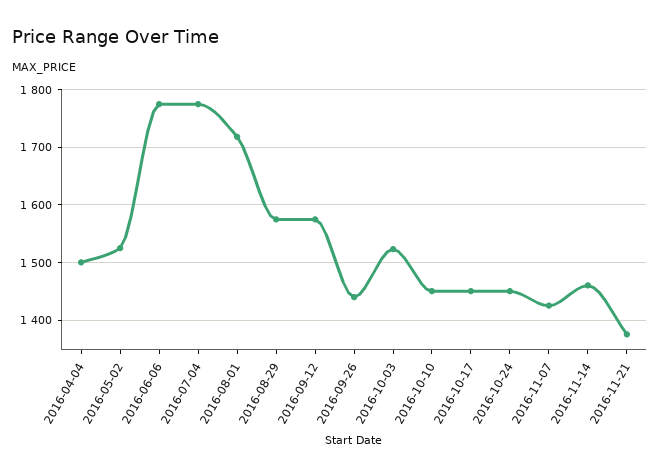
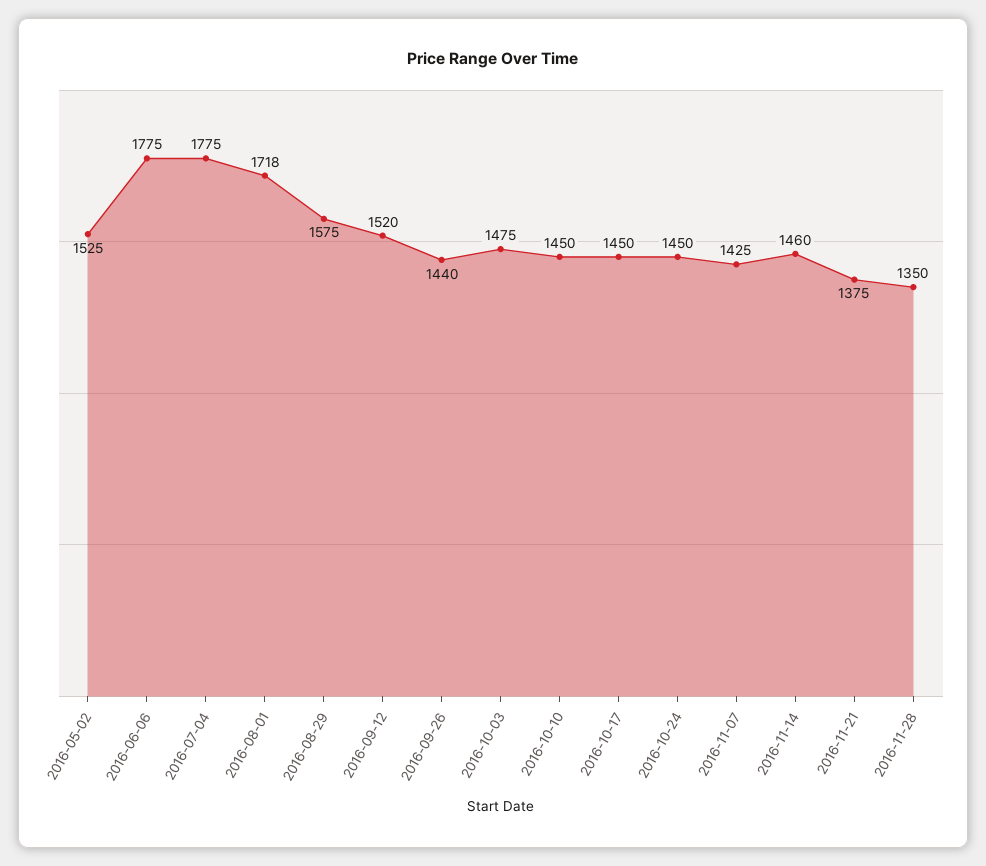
2016-04-04: 1500 -> none
2016-09-12: 1580 -> 1520
2016-10-03: 1520 -> 1475
2016-11-28: none -> 1350

